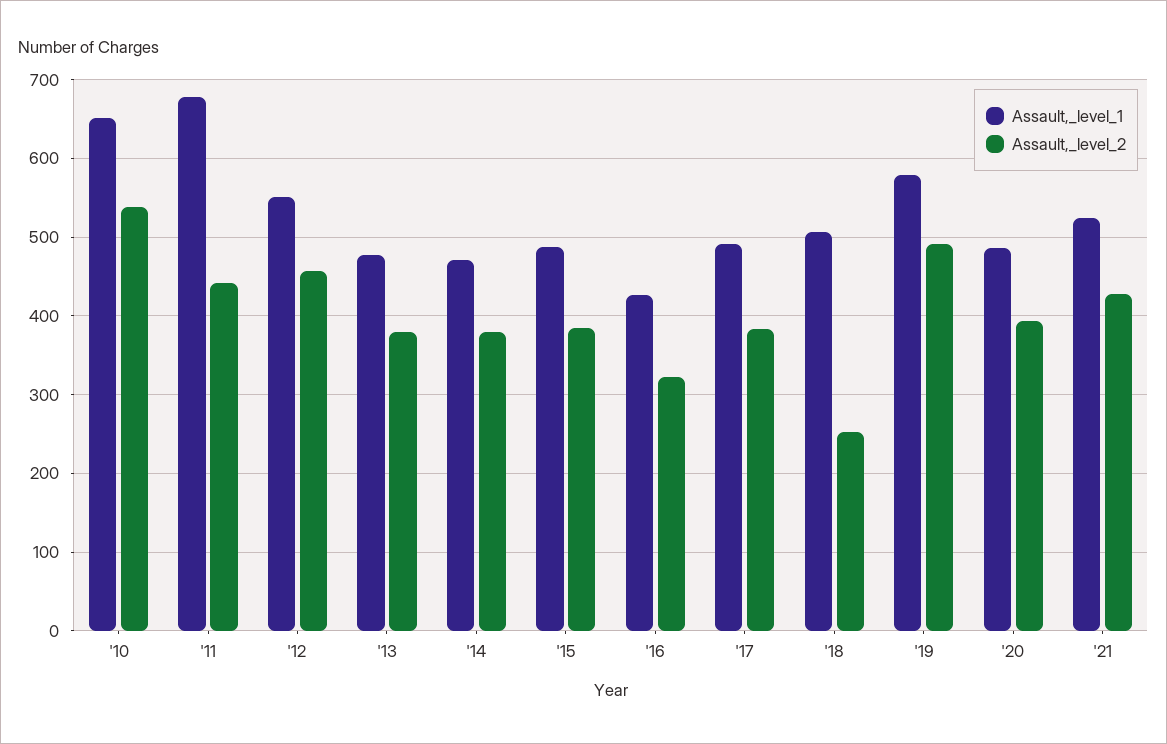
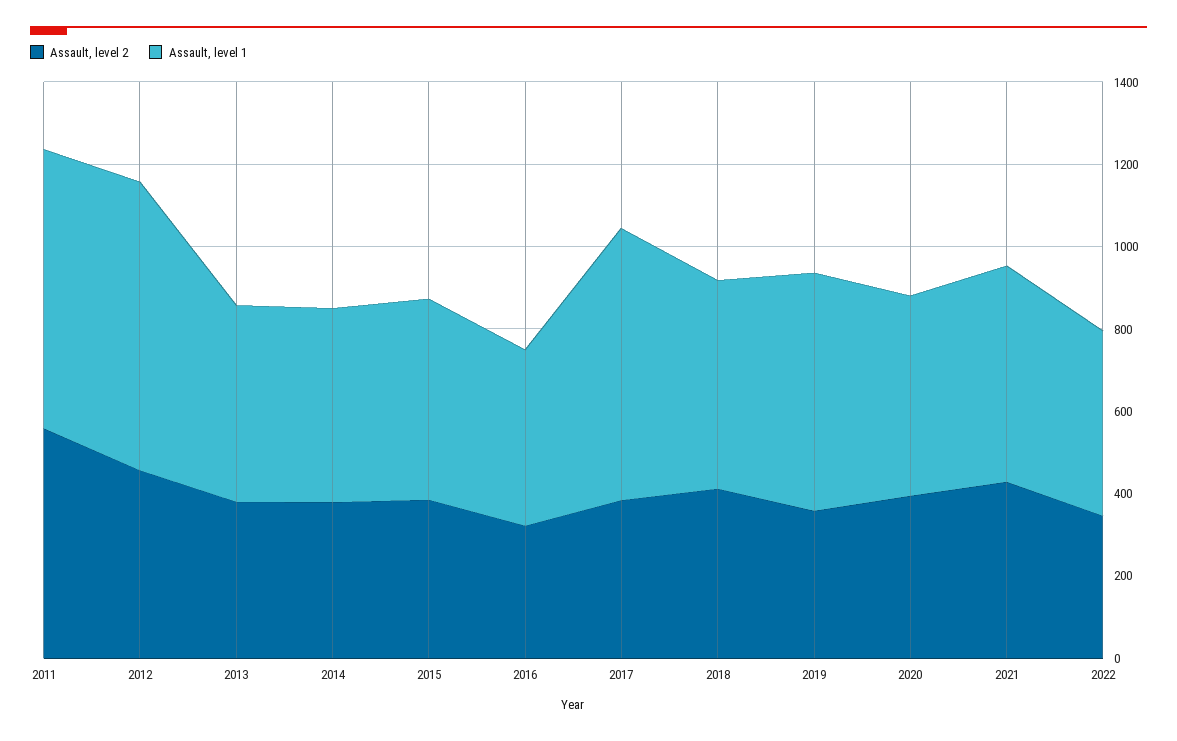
Assault,_level_1, '10: 650 -> none
Assault,_level_2, '10: 540 -> none
Assault,_level_2, '11: 440 -> 550
Assault,_level_1, '12: 550 -> 700
Assault,_level_1, '17: 490 -> 650
Assault,_level_2, '18: 250 -> 400
Assault,_level_2, '19: 490 -> 350
Assault,_level_2, 2022: none -> 350
Assault,_level_1, 2022: none -> 450

